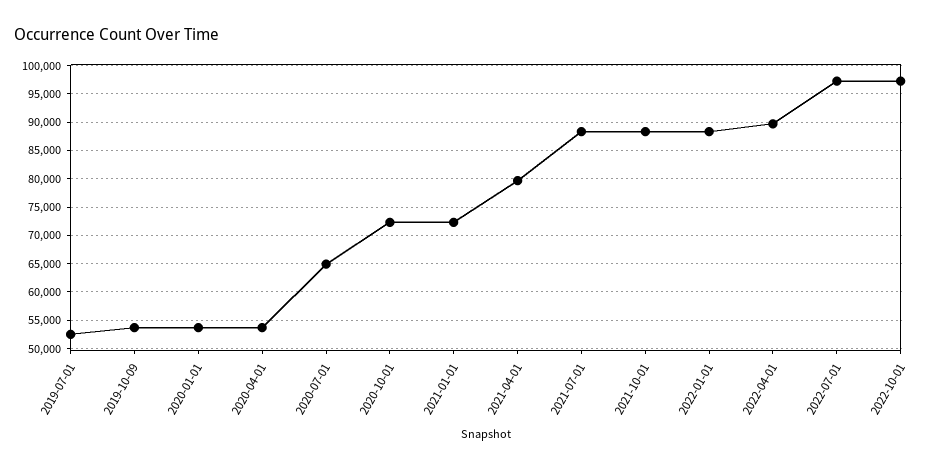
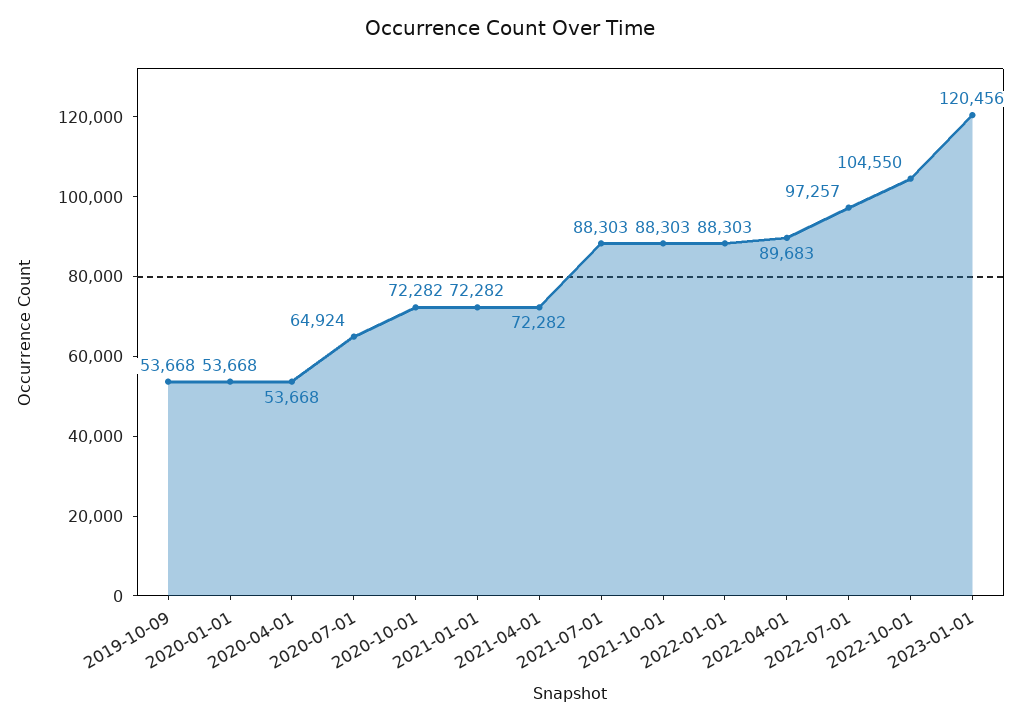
2019-07-01: 52500 -> none
2021-04-01: 80000 -> 72282
2022-10-01: 97500 -> 104550
2023-01-01: none -> 120456

